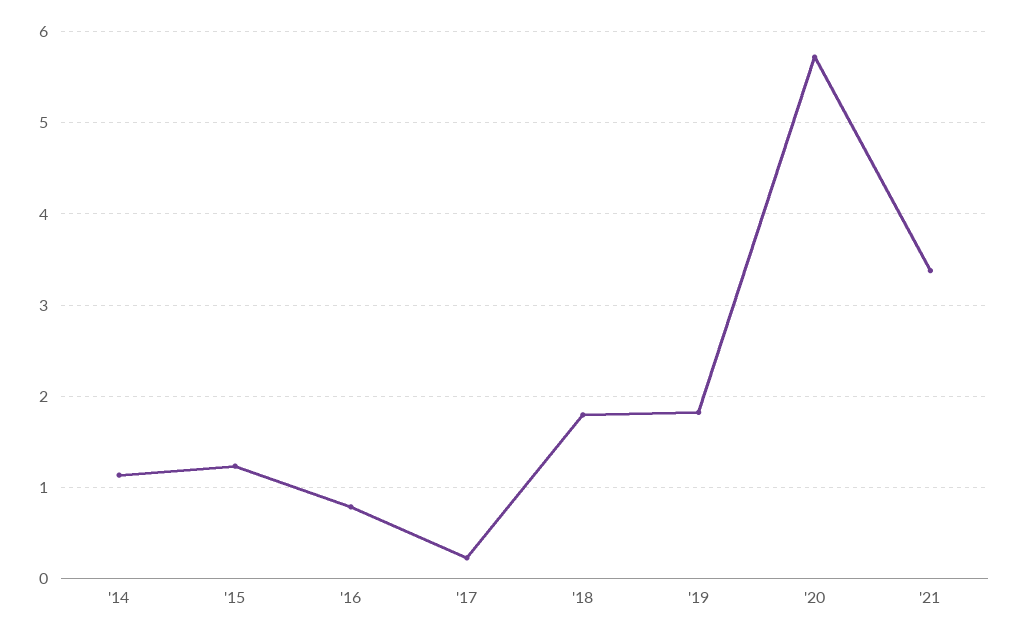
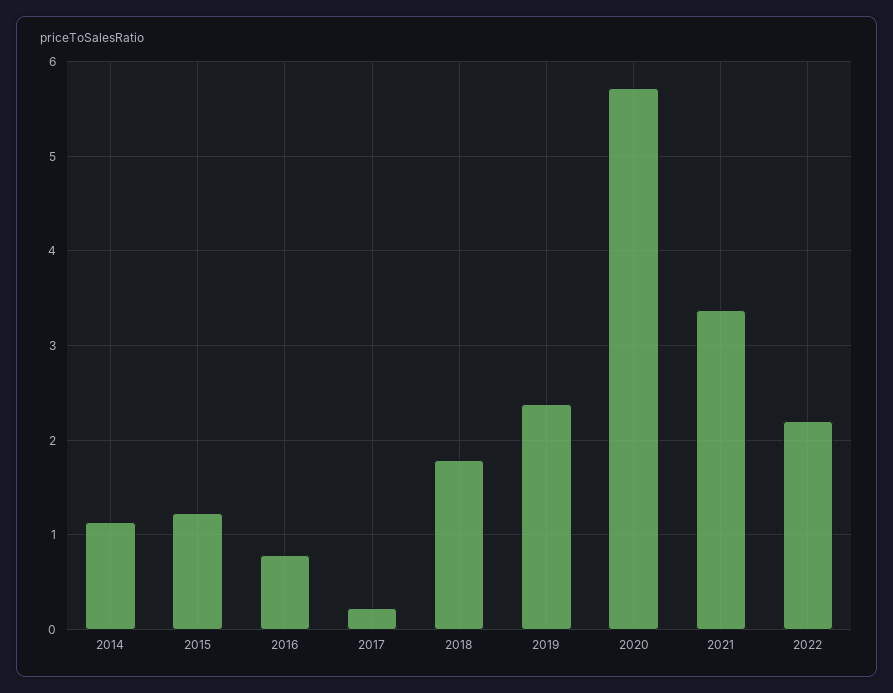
'19: 1.8 -> 2.4
2022: none -> 2.2

